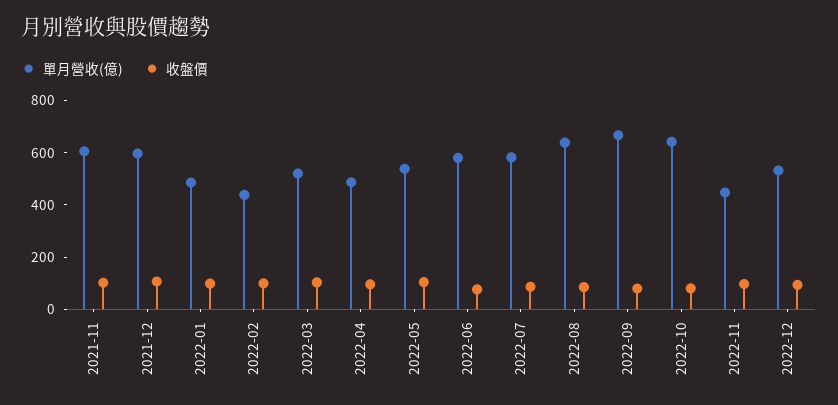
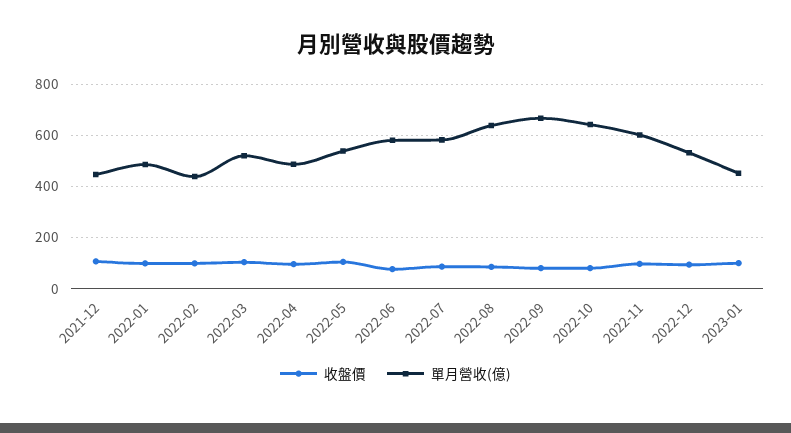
單月營收(億), 2021-11: 600 -> none
收盤價, 2021-11: 100 -> none
單月營收(億), 2021-12: 600 -> 450
單月營收(億), 2022-11: 450 -> 600
收盤價, 2023-01: none -> 100
單月營收(億), 2023-01: none -> 450

